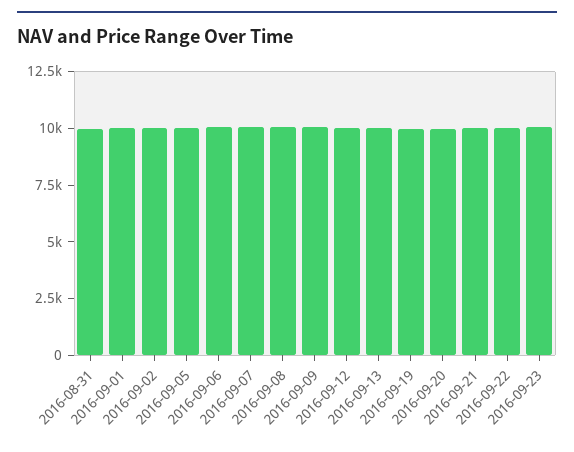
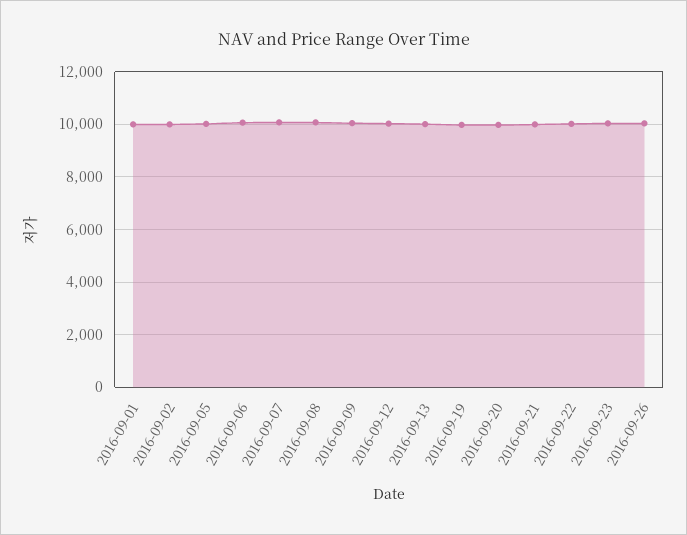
2016-08-31: 10000 -> none
2016-09-26: none -> 10000

